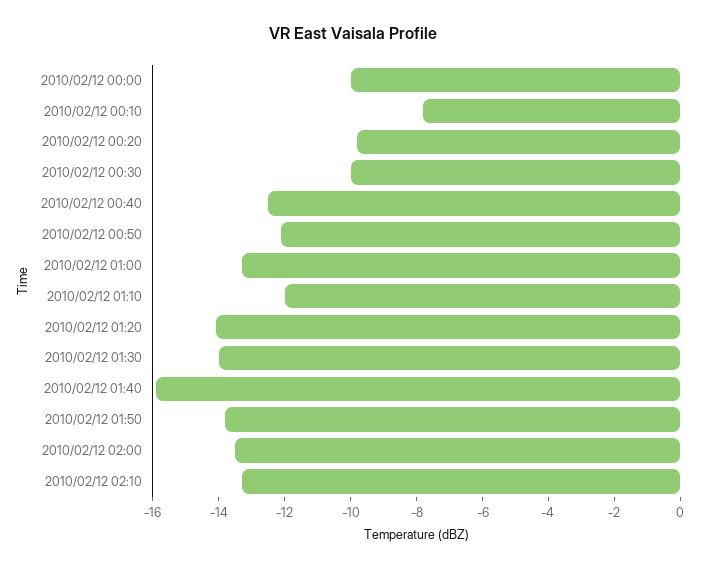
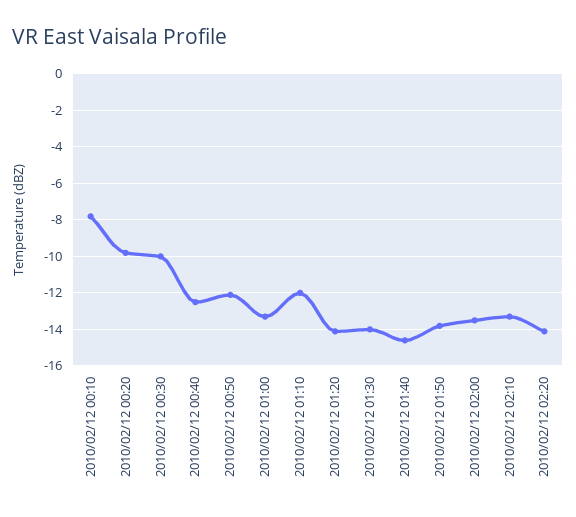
2010/02/12 00:00: -10 -> none
2010/02/12 01:40: -16 -> -14.5
2010/02/12 02:20: none -> -14

